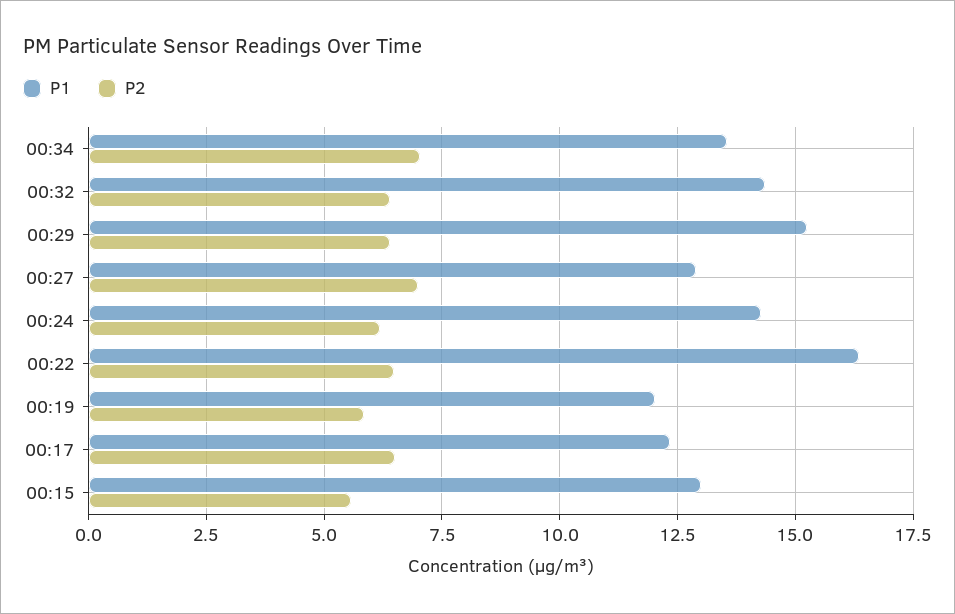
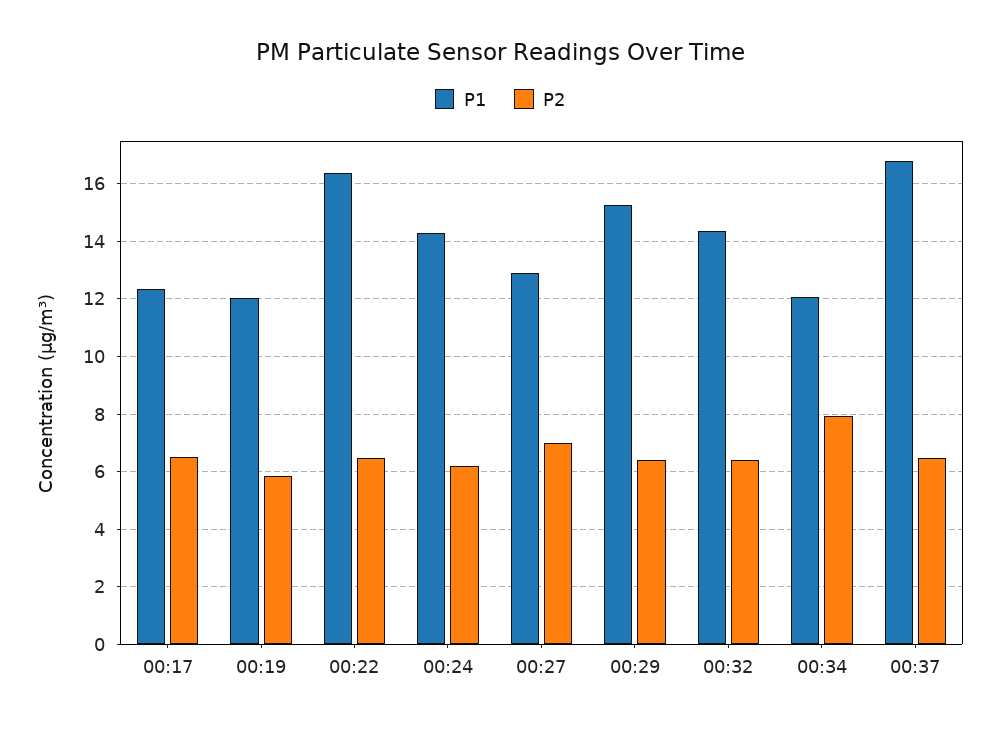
P1, 00:34: 13.5 -> 12
P2, 00:34: 7 -> 8
P1, 00:15: 13 -> none
P2, 00:15: 5.5 -> none
P1, 00:37: none -> 16.75
P2, 00:37: none -> 6.5

